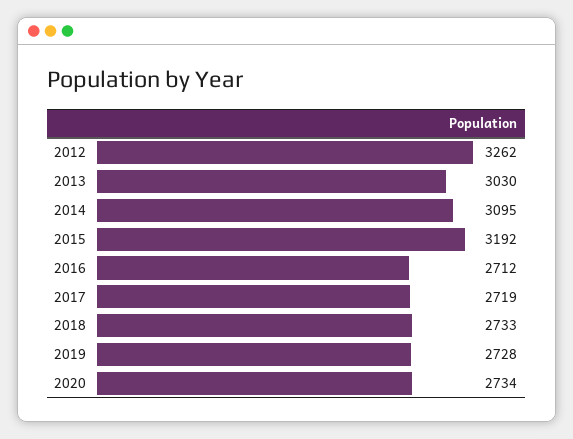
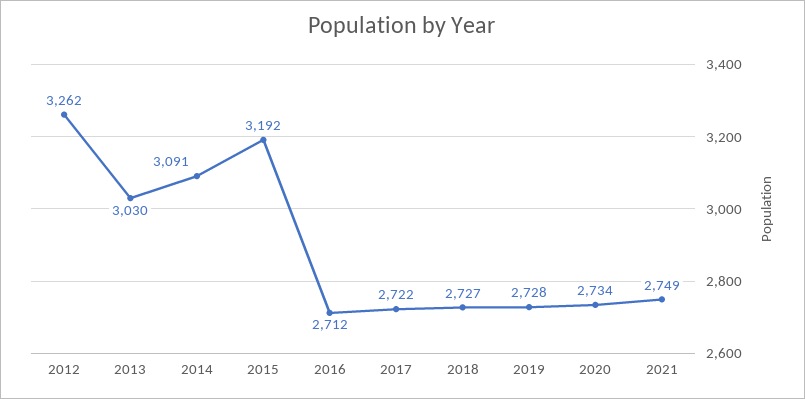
2014: 3095 -> 3091
2017: 2719 -> 2722
2018: 2733 -> 2727
2021: none -> 2749

